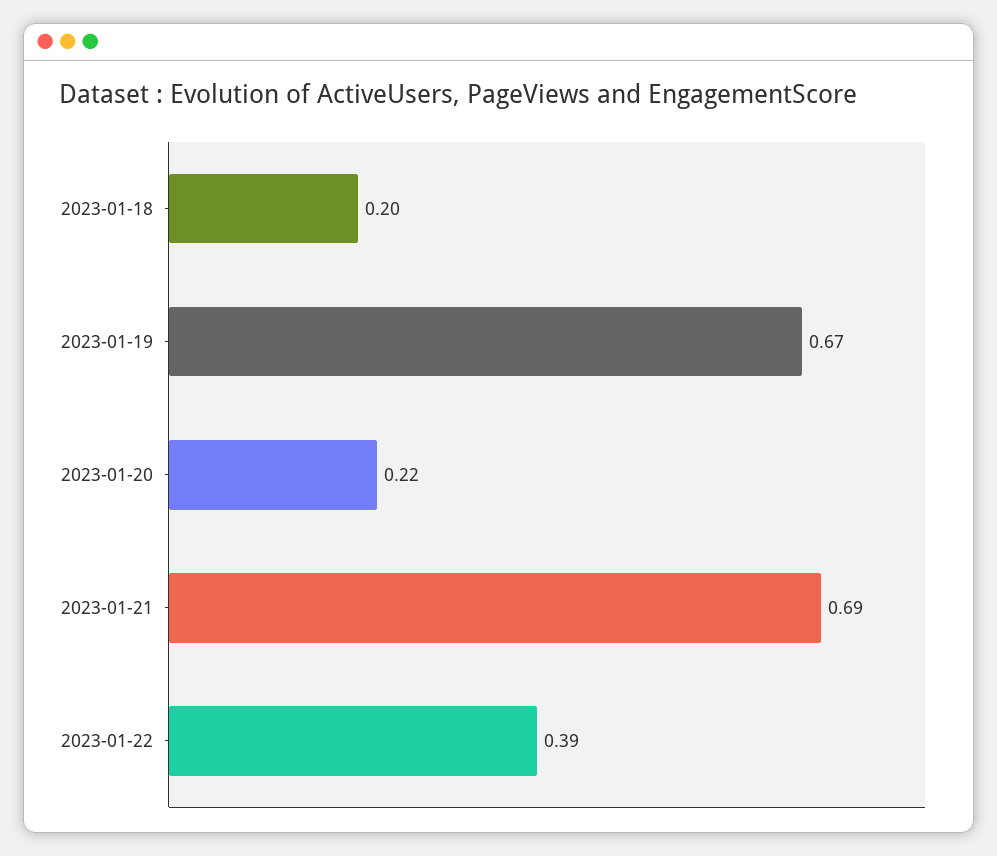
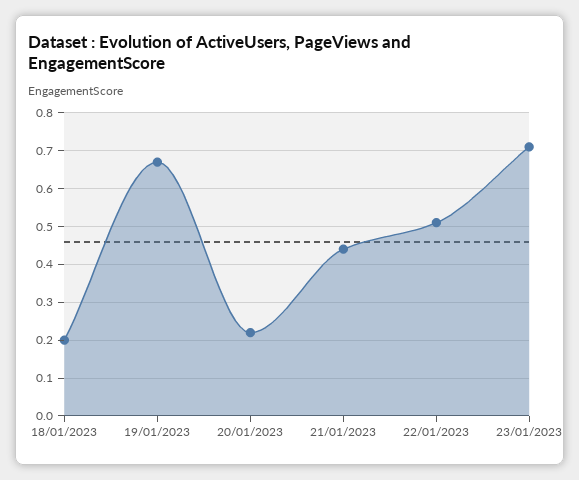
2023-01-21: 0.69 -> 0.45
2023-01-22: 0.39 -> 0.5
23/01/2023: none -> 0.7

